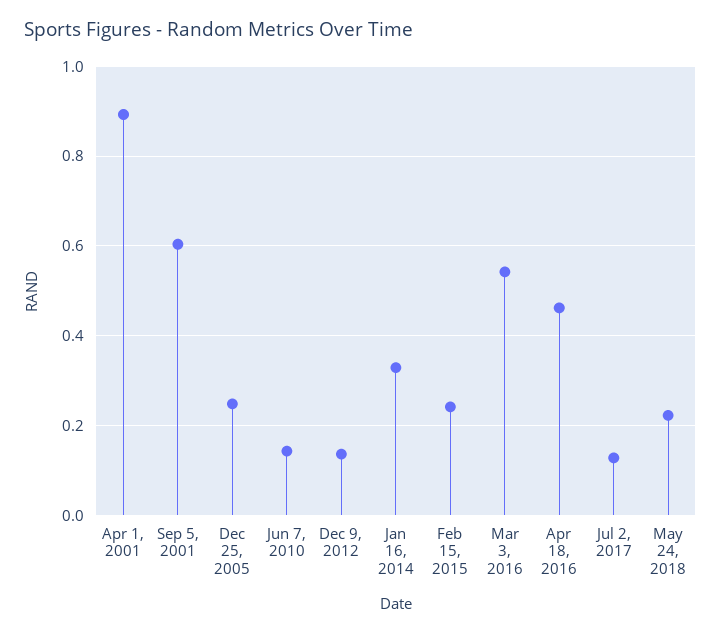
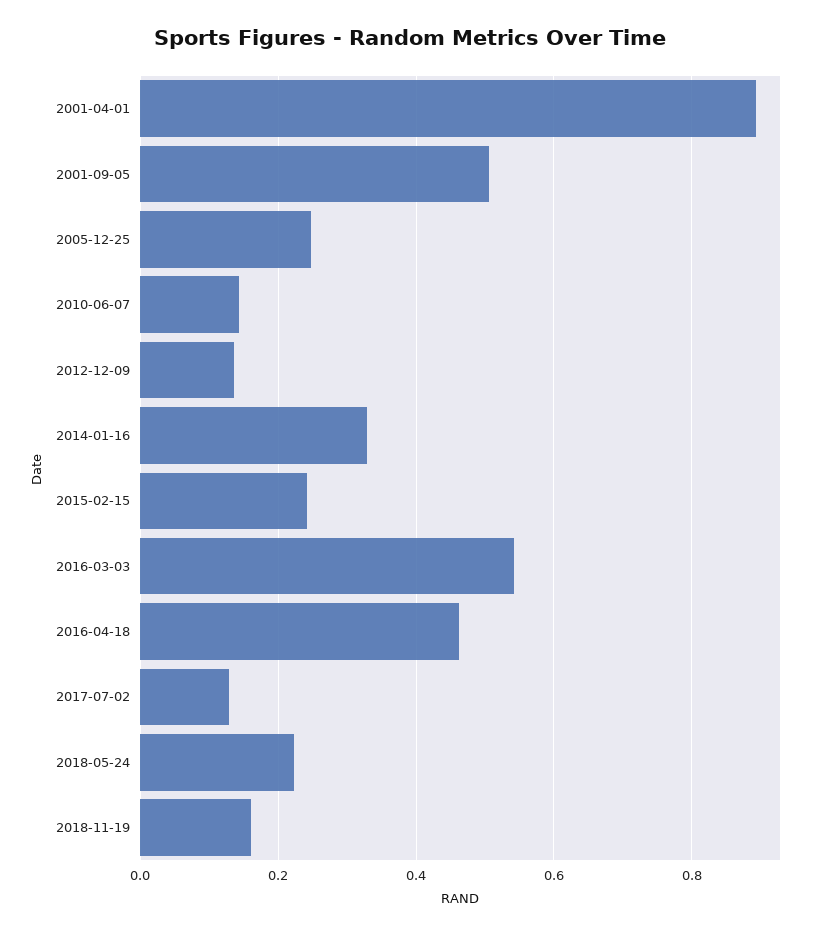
Sep 5, 2001: 0.6 -> 0.5
2018-11-19: none -> 0.16

